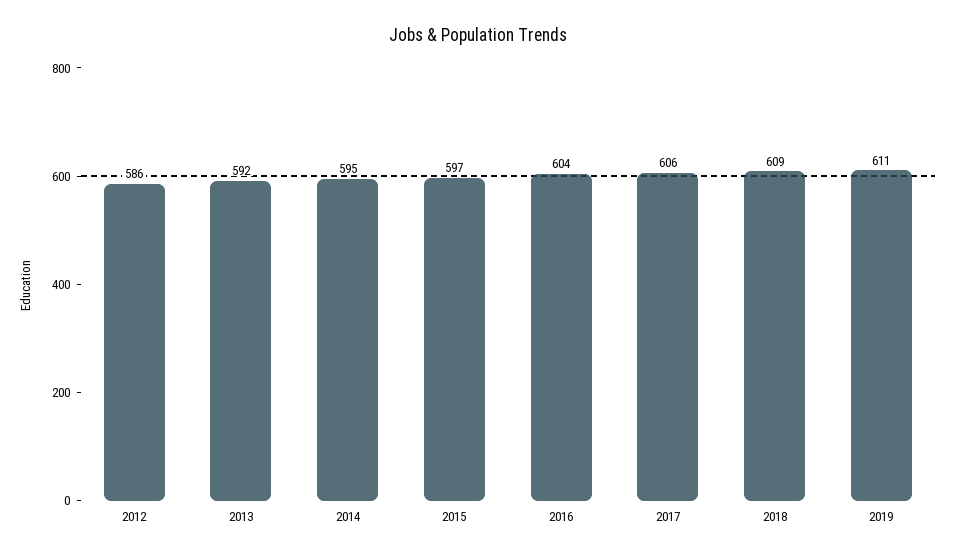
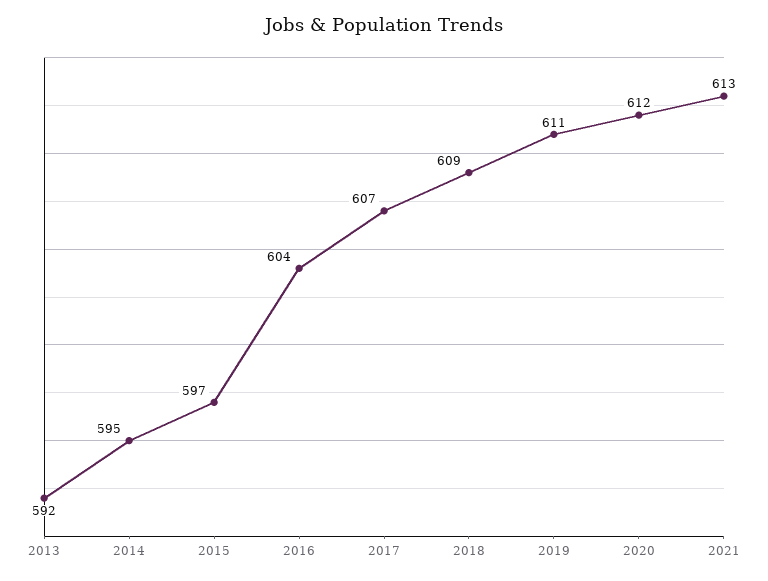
2012: 586 -> none
2017: 606 -> 607
2020: none -> 612
2021: none -> 613

